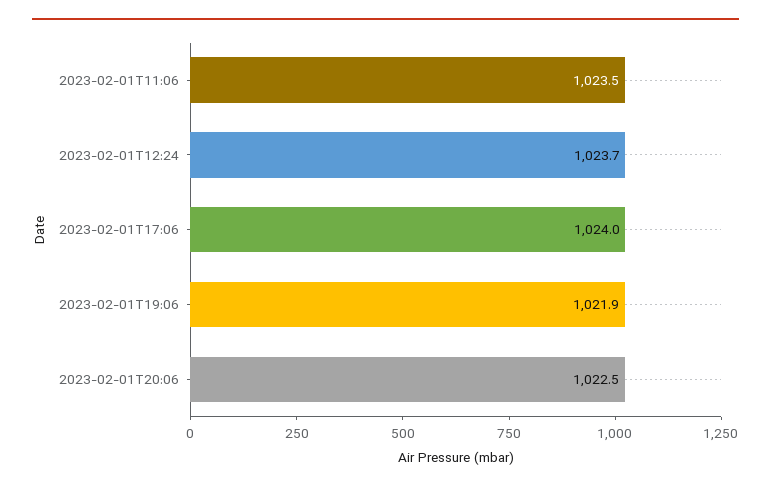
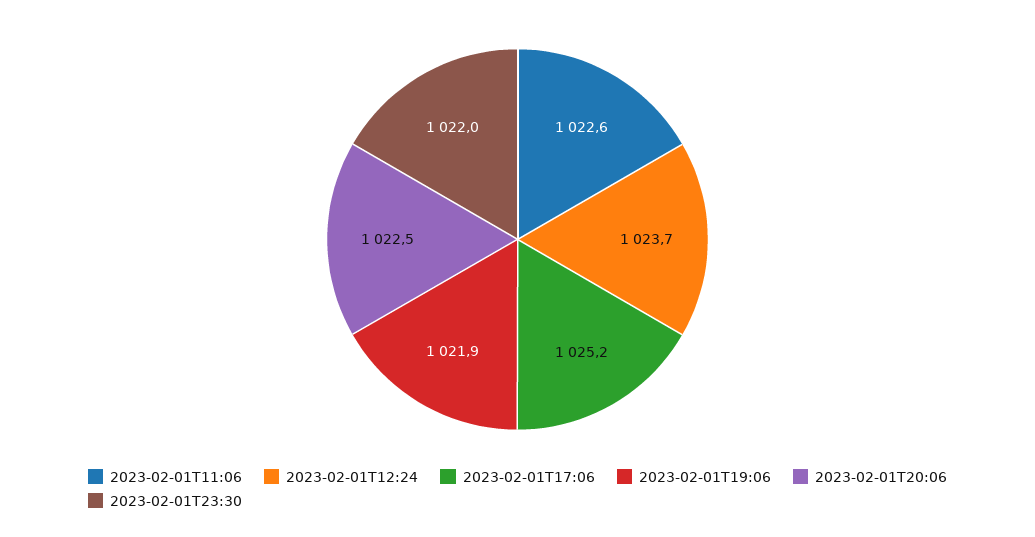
2023-02-01T11:06: 1023.5 -> 1022.6
2023-02-01T17:06: 1024 -> 1025.2
2023-02-01T23:30: none -> 1022

